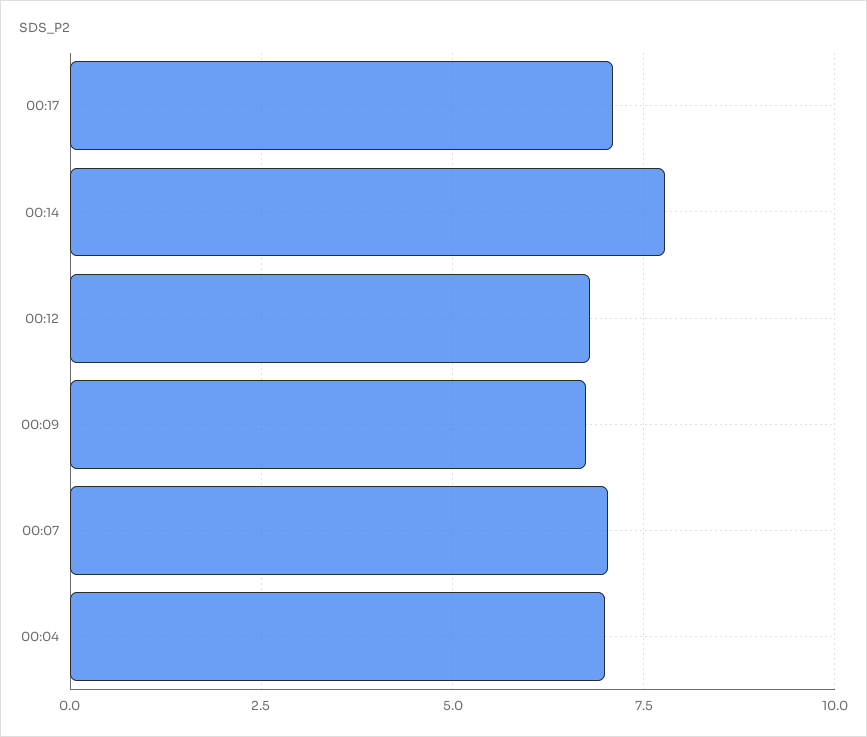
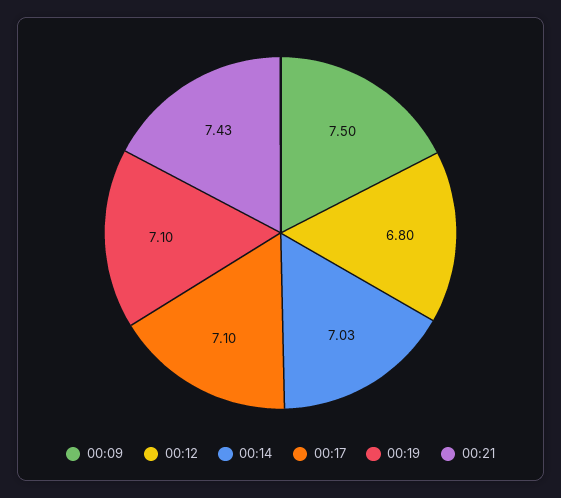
00:14: 7.75 -> 7.03
00:09: 6.75 -> 7.5
00:07: 7 -> none
00:04: 7 -> none
00:19: none -> 7.1
00:21: none -> 7.43

